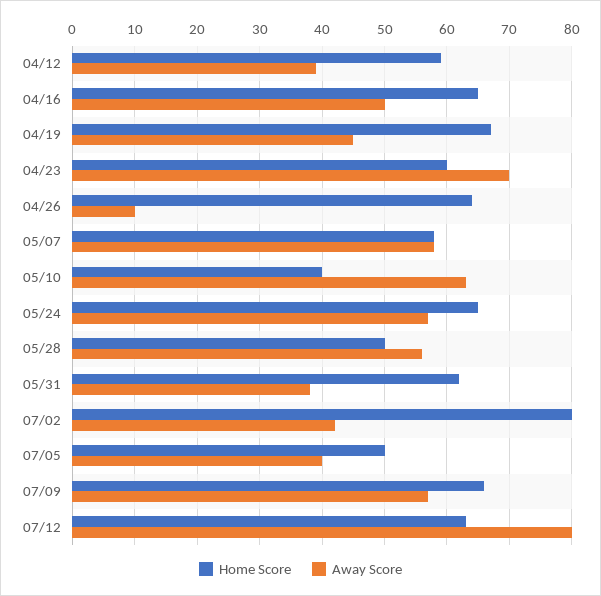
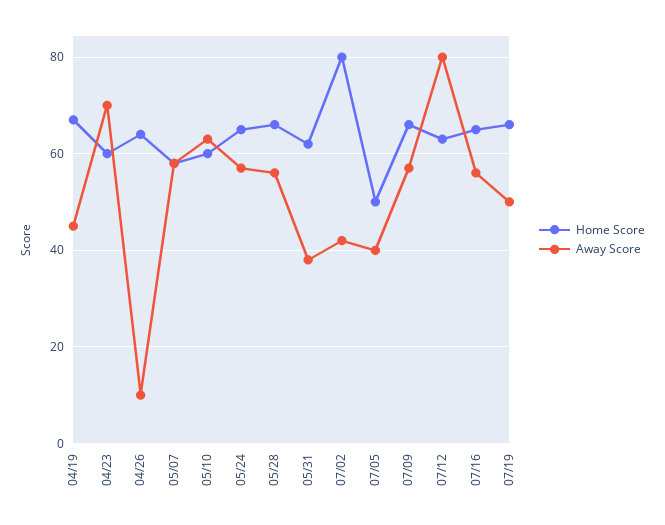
Home Score, 04/12: 59 -> none
Away Score, 04/12: 39 -> none
Home Score, 04/16: 65 -> none
Away Score, 04/16: 50 -> none
Home Score, 05/10: 40 -> 60
Home Score, 05/28: 50 -> 65
Home Score, 07/16: none -> 65
Away Score, 07/16: none -> 55
Home Score, 07/19: none -> 65
Away Score, 07/19: none -> 50

